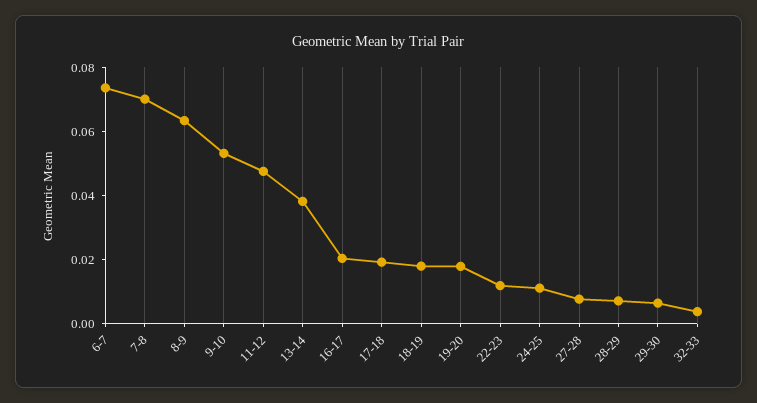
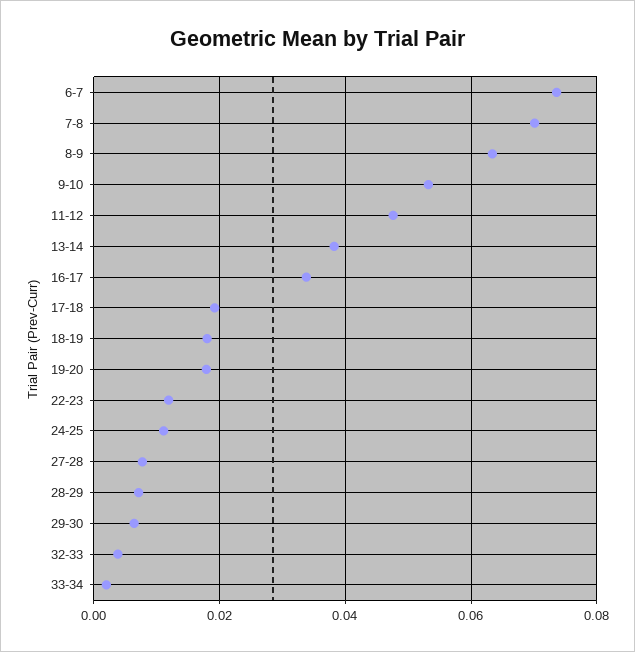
16-17: 0.02 -> 0.034
33-34: none -> 0.002

